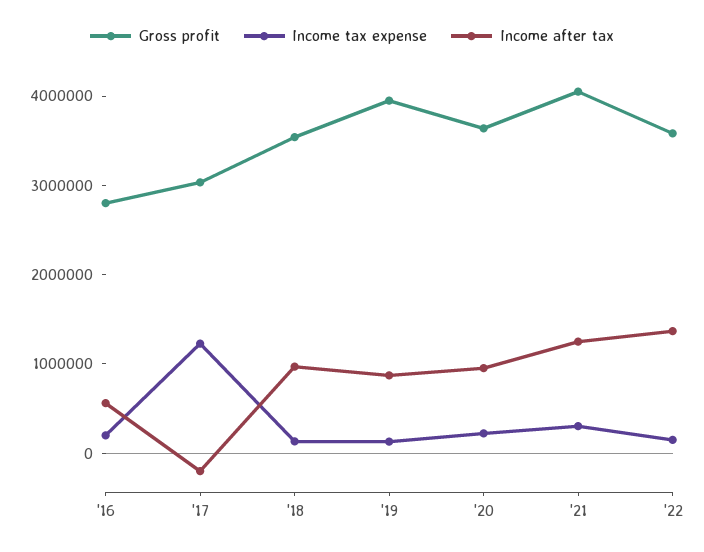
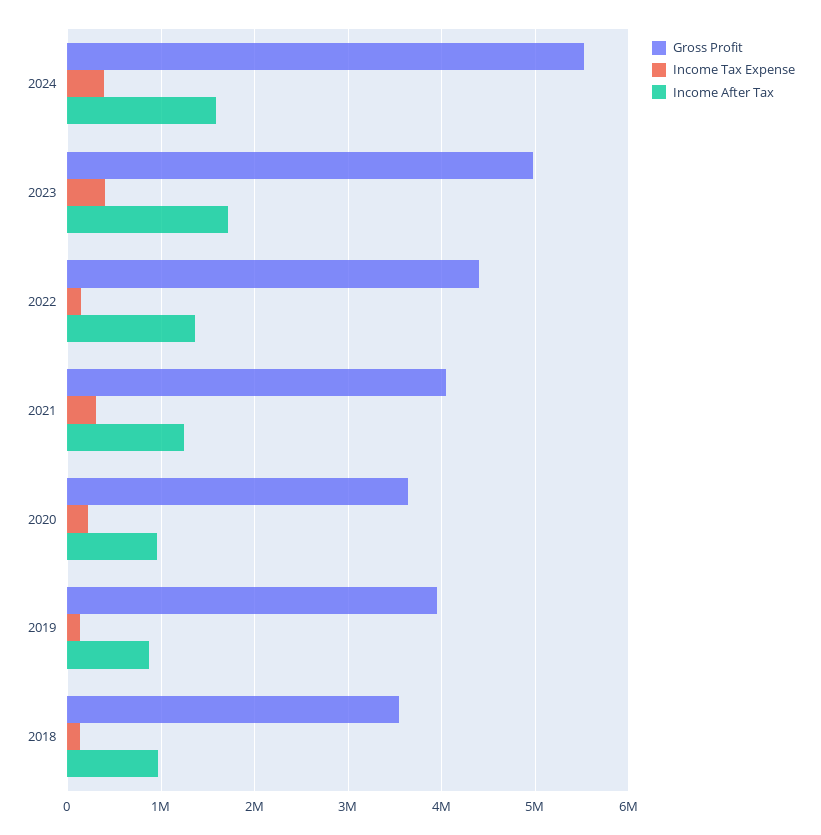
Gross profit, '16: 2800000 -> none
Income tax expense, '16: 200000 -> none
Income after tax, '16: 600000 -> none
Gross profit, '17: 3000000 -> none
Income tax expense, '17: 1200000 -> none
Income after tax, '17: -200000 -> none
Gross profit, '22: 3600000 -> 4400000
Gross profit, 2024: none -> 5500000
Income tax expense, 2024: none -> 400000
Income after tax, 2024: none -> 1600000
Gross profit, 2023: none -> 5000000
Income tax expense, 2023: none -> 400000
Income after tax, 2023: none -> 1700000

